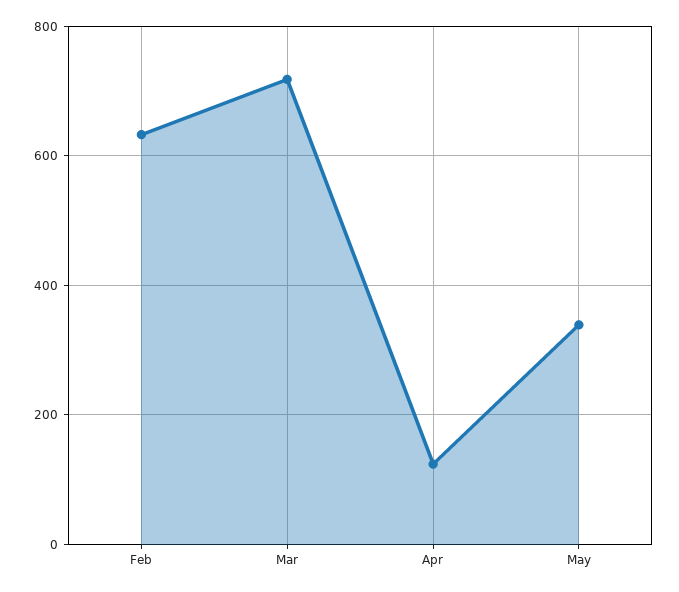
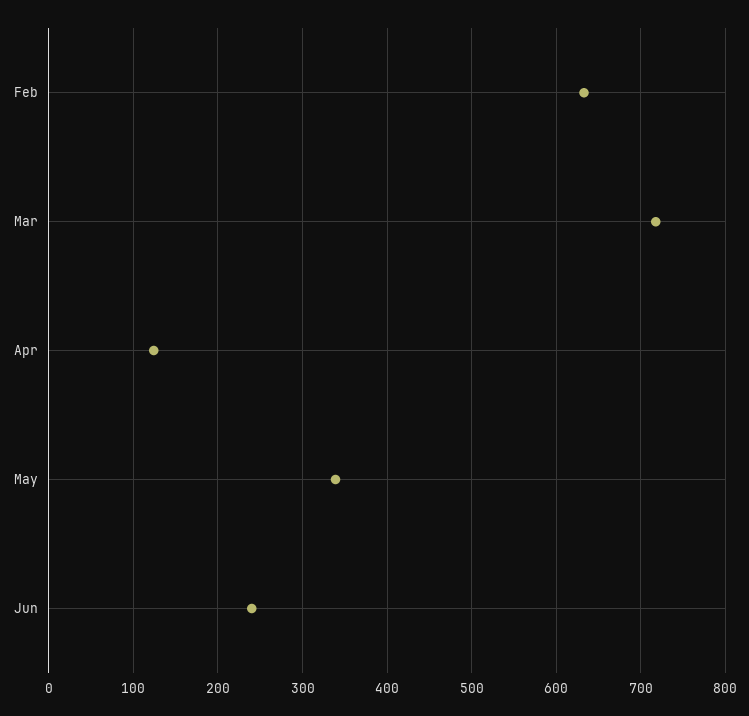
Jun: none -> 240

